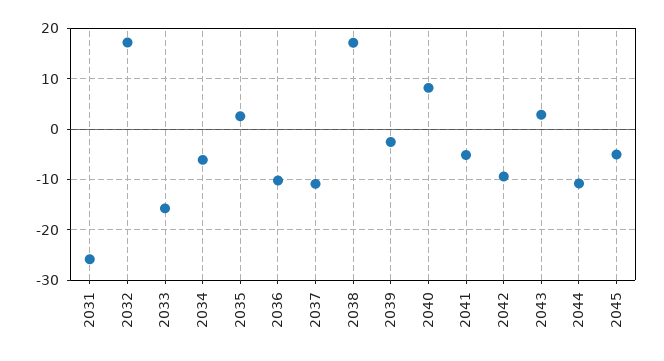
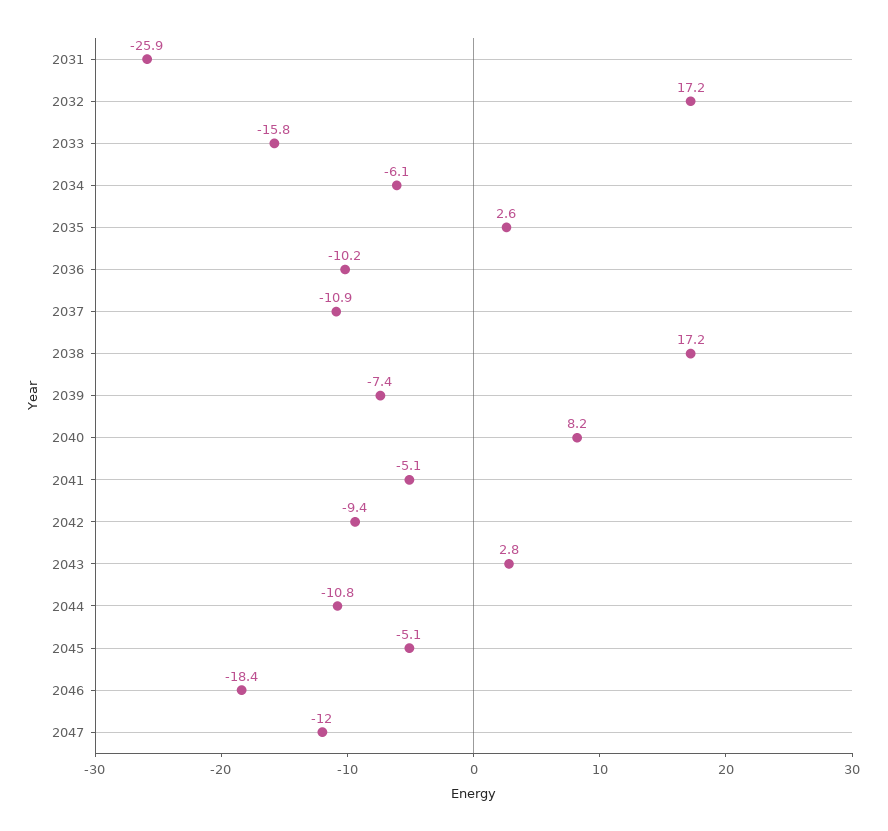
2039: -2 -> -7.4
2046: none -> -18.4
2047: none -> -12

